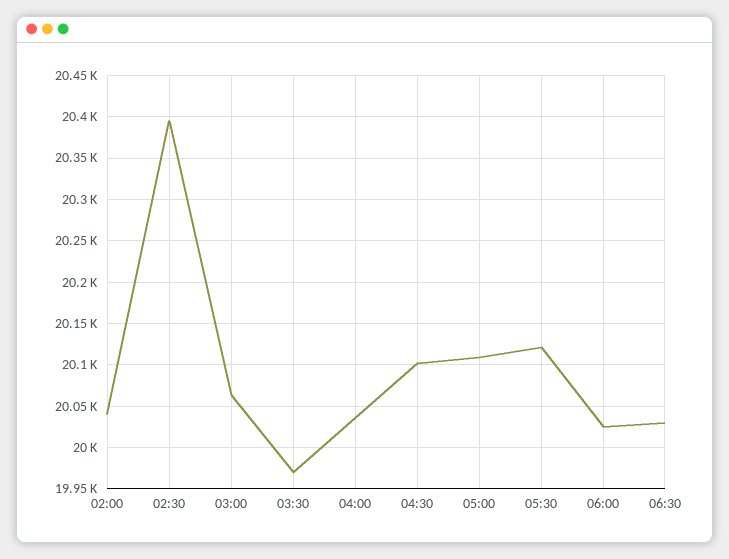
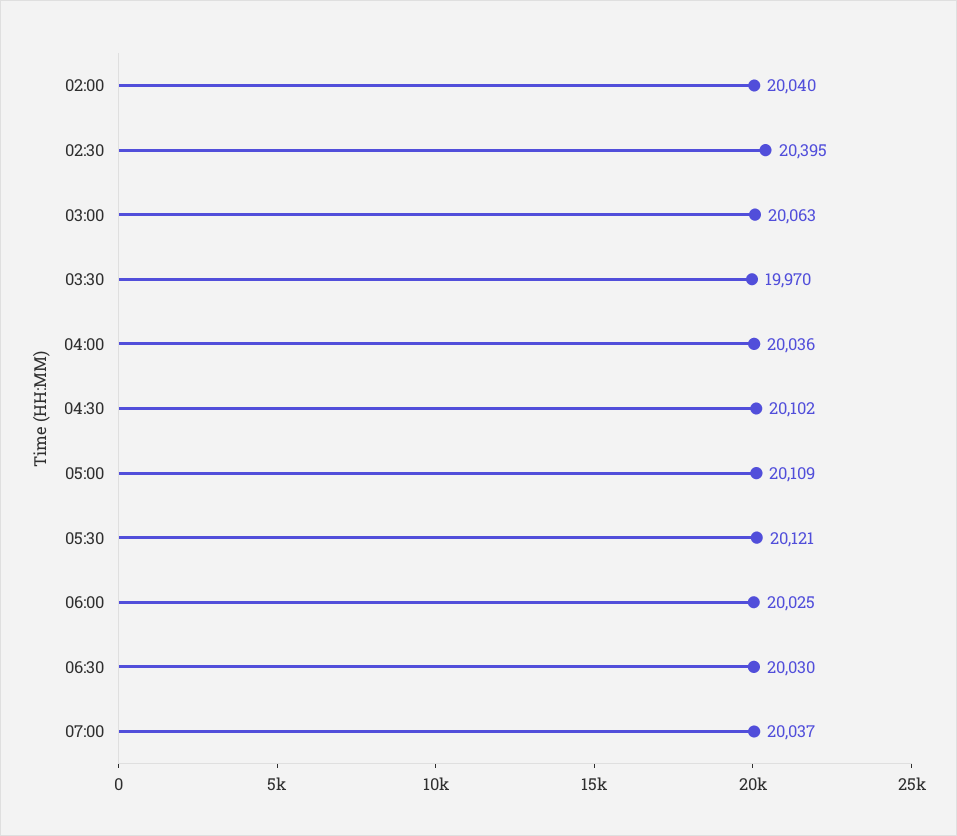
07:00: none -> 20037

